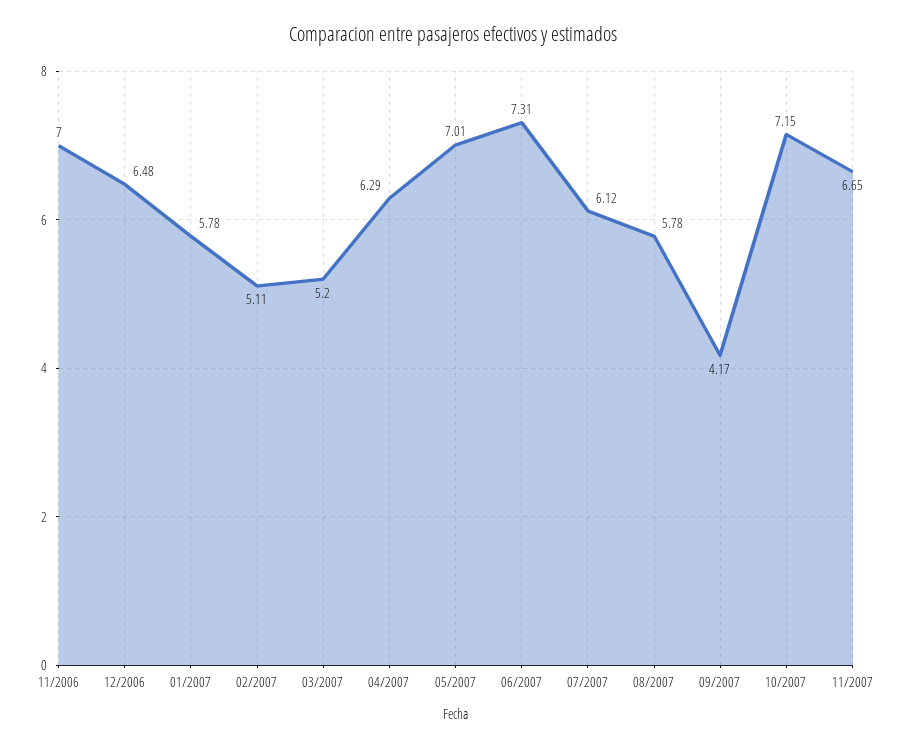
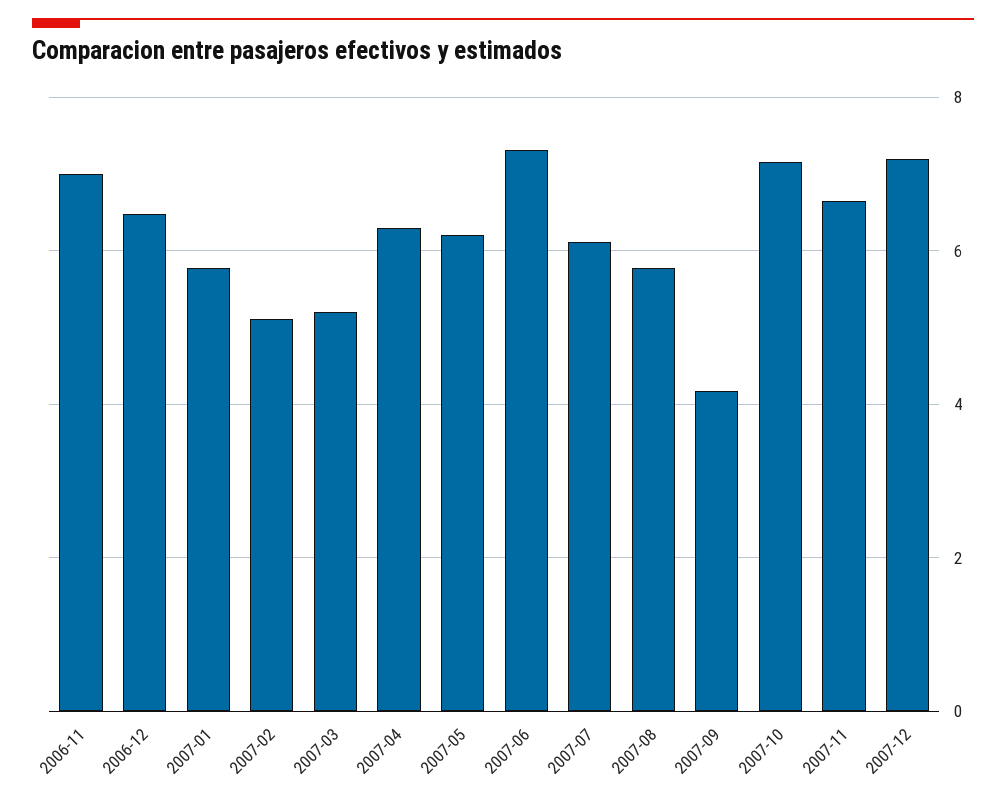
05/2007: 7.01 -> 6.2
2007-12: none -> 7.2

